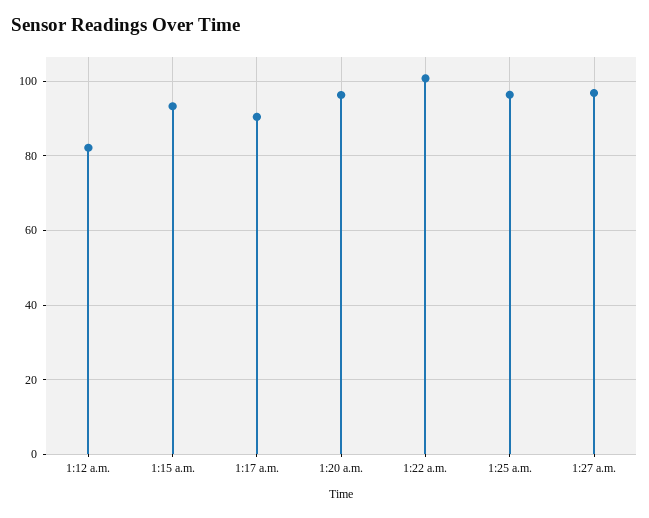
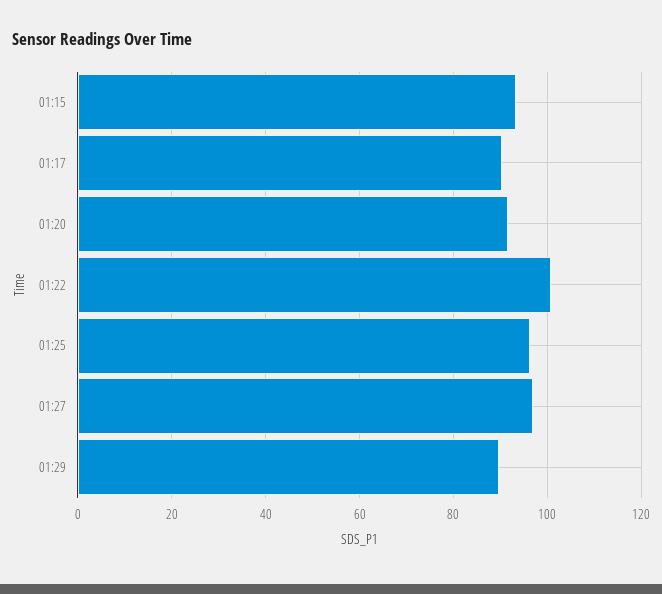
1:12 a.m.: 82 -> none
1:20 a.m.: 96 -> 92
01:29: none -> 90

